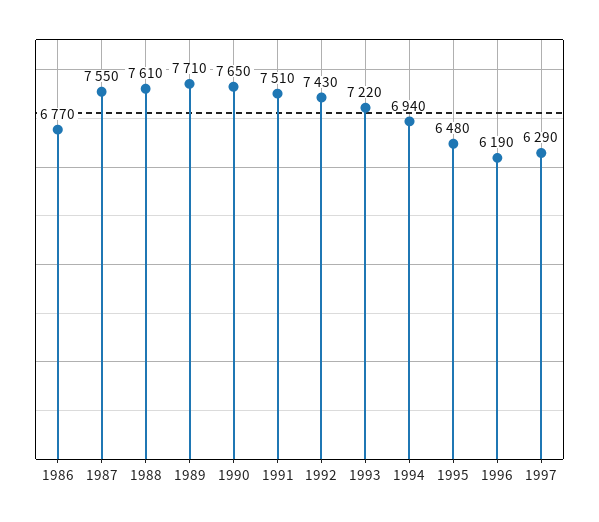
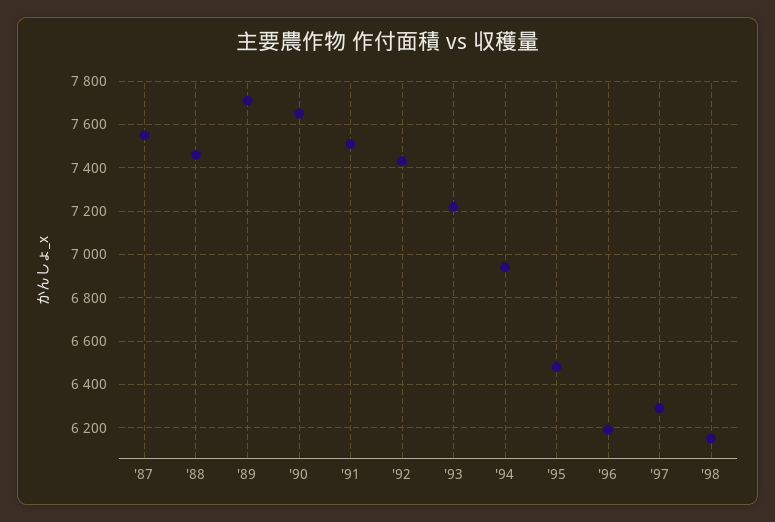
1986: 6770 -> none
1988: 7610 -> 7450
'98: none -> 6150

